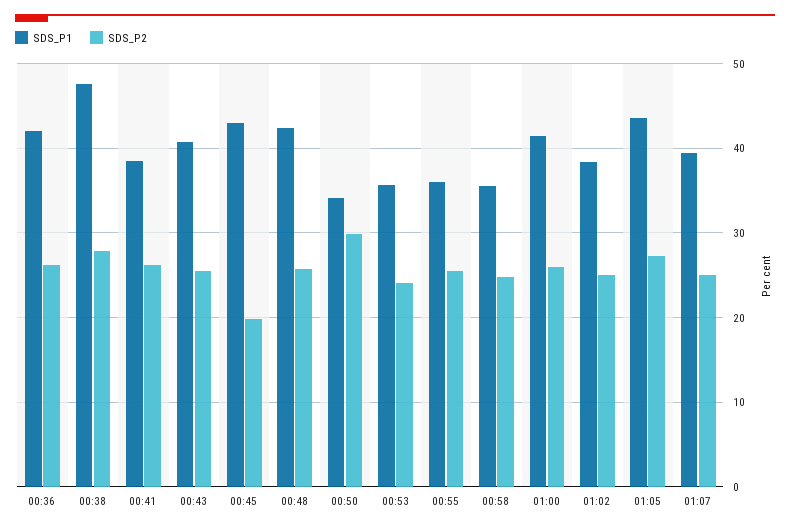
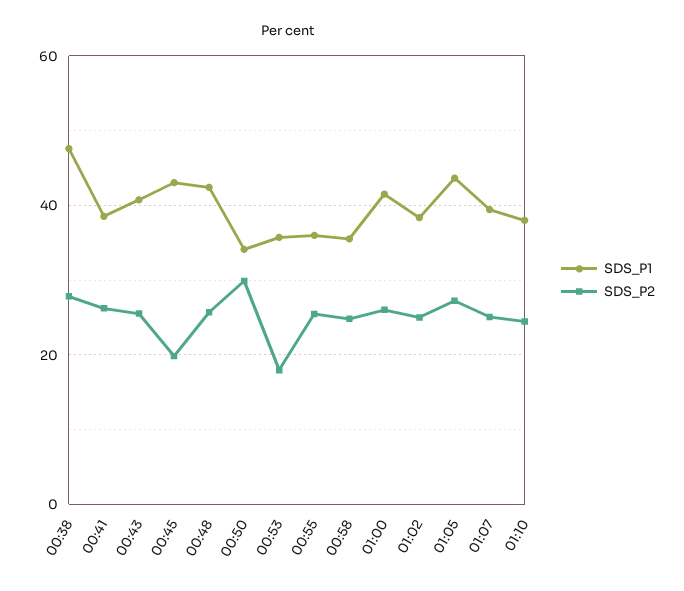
SDS_P1, 00:36: 42 -> none
SDS_P2, 00:36: 26 -> none
SDS_P2, 00:53: 24 -> 18
SDS_P1, 01:10: none -> 38
SDS_P2, 01:10: none -> 24

